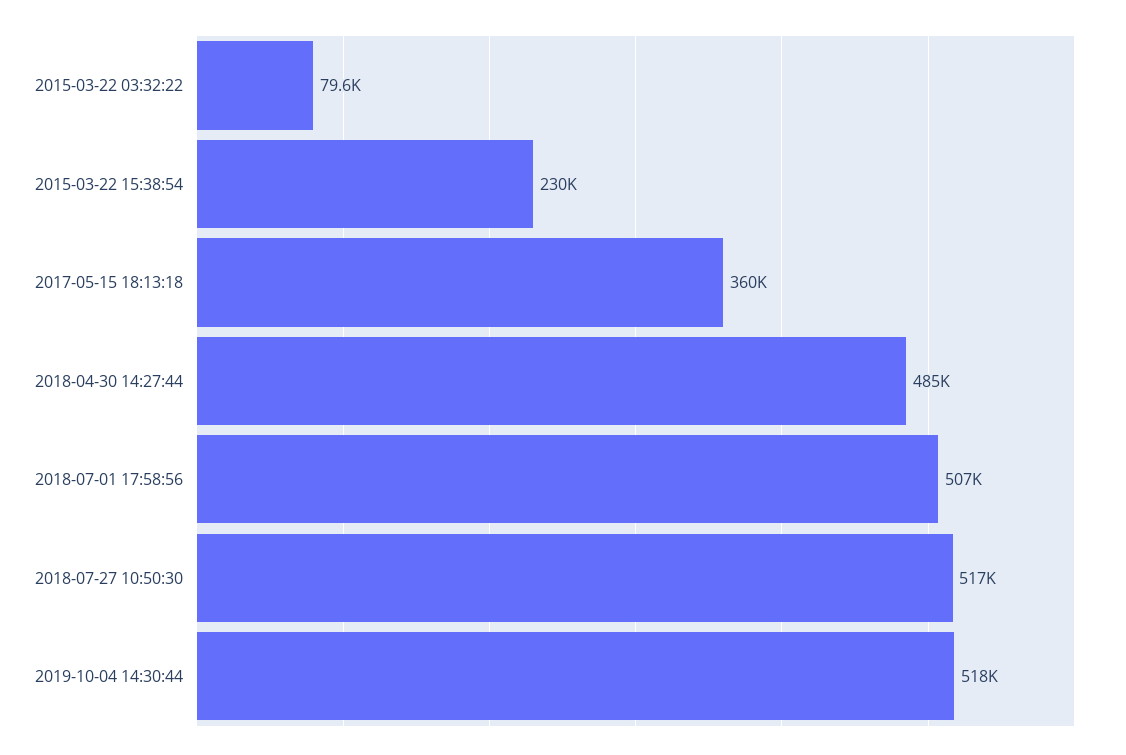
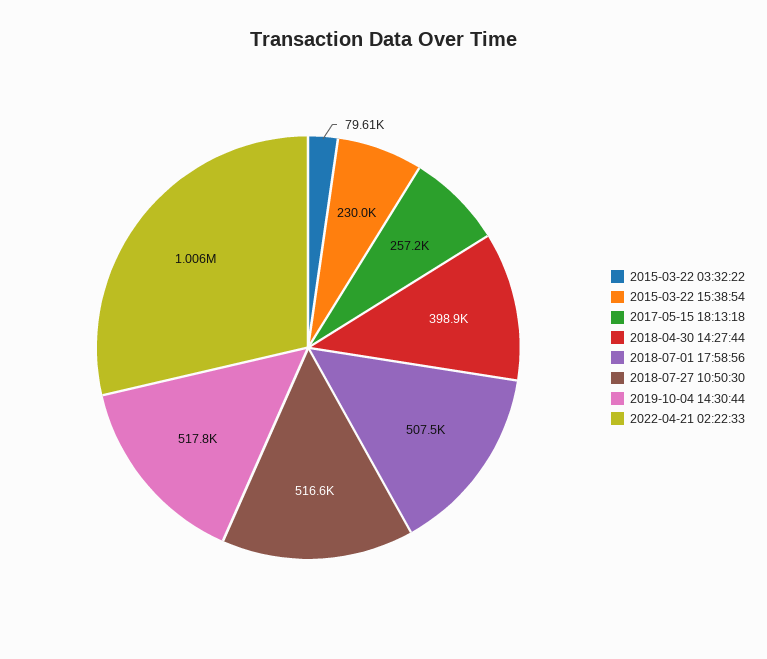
2017-05-15 18:13:18: 360000 -> 257200
2018-04-30 14:27:44: 485000 -> 398900
2022-04-21 02:22:33: none -> 1006000

